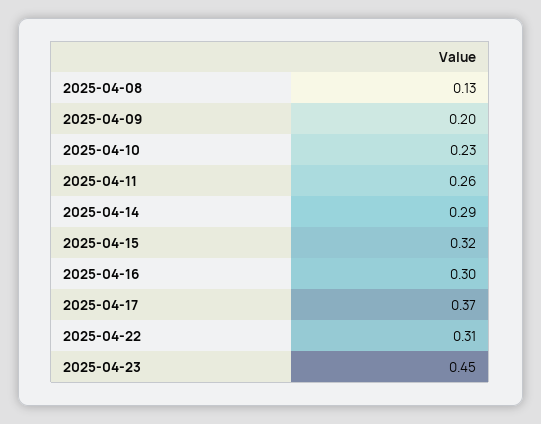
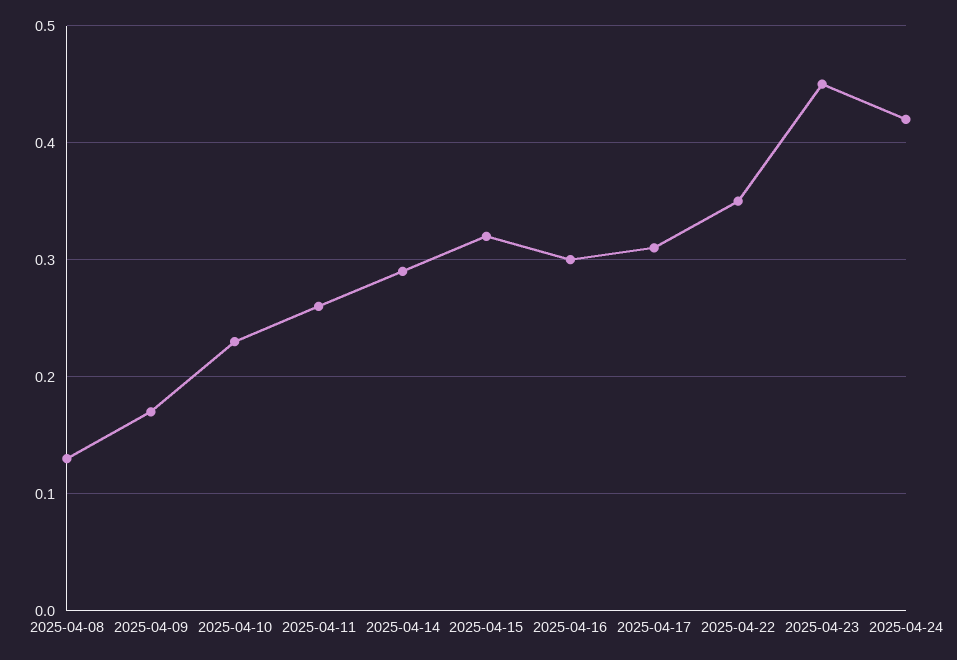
2025-04-09: 0.2 -> 0.17
2025-04-17: 0.37 -> 0.31
2025-04-22: 0.31 -> 0.35
2025-04-24: none -> 0.42

